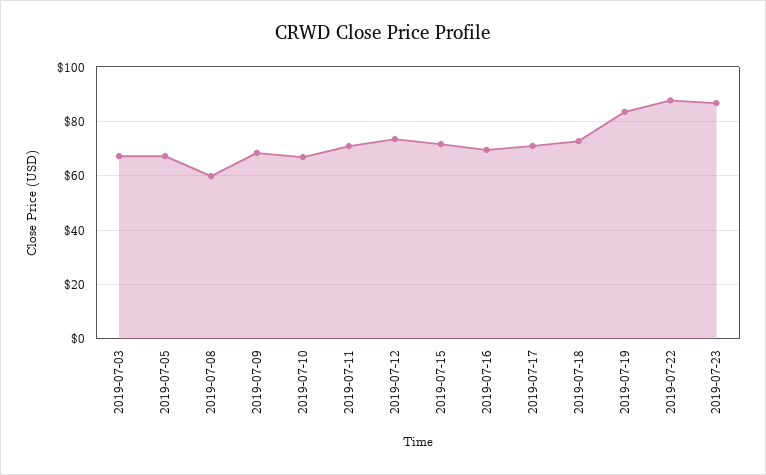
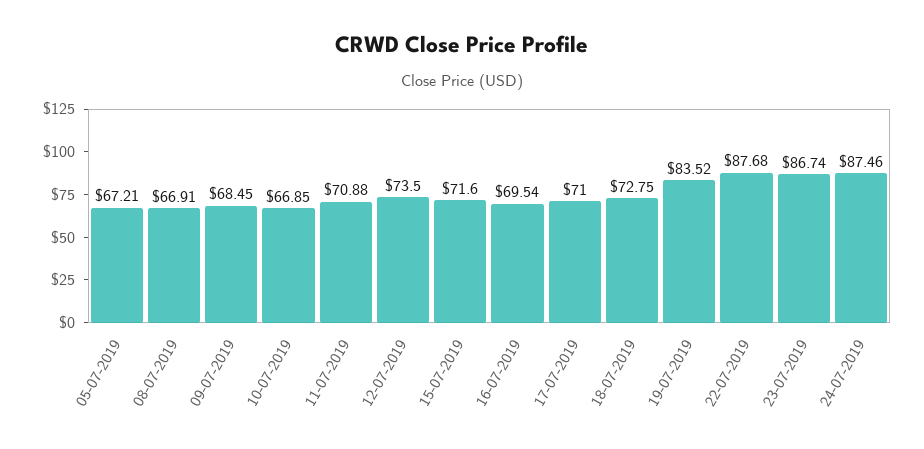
2019-07-03: 67.5 -> none
2019-07-08: 60 -> 66.91
24-07-2019: none -> 87.46

